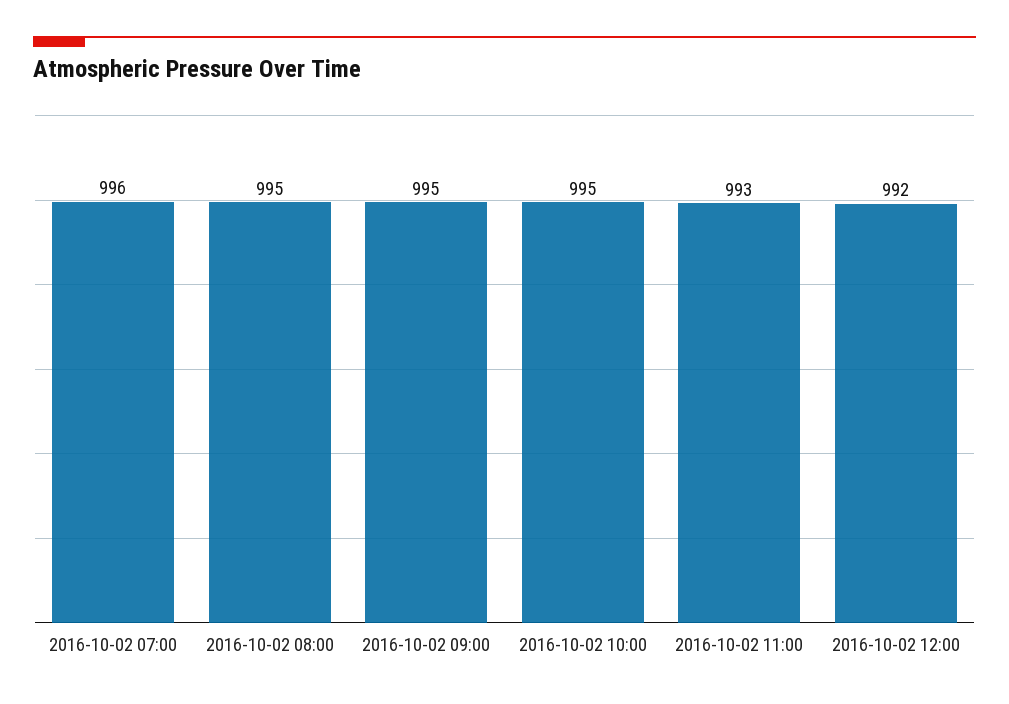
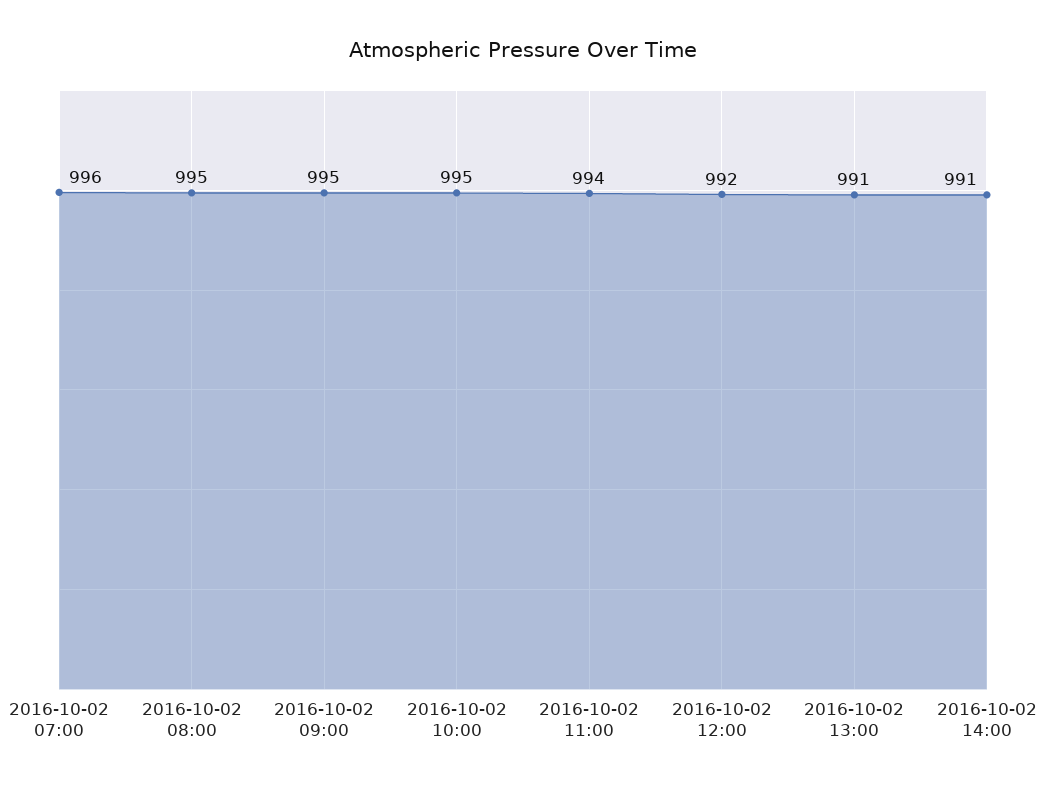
2016-10-02 11:00: 993 -> 994
2016-10-02 13:00: none -> 991
2016-10-02 14:00: none -> 991

